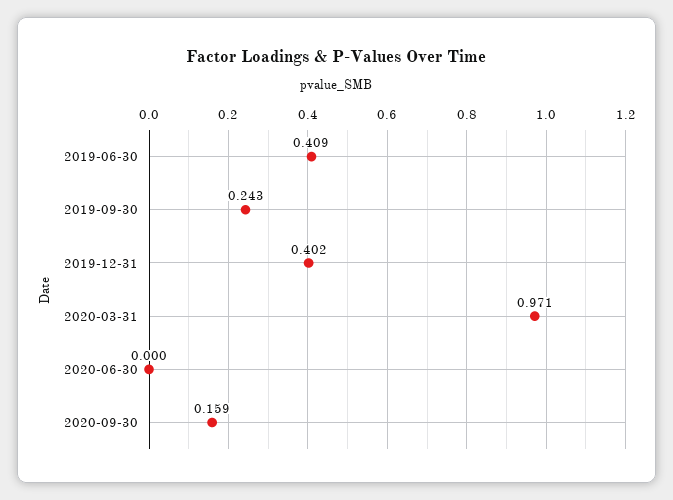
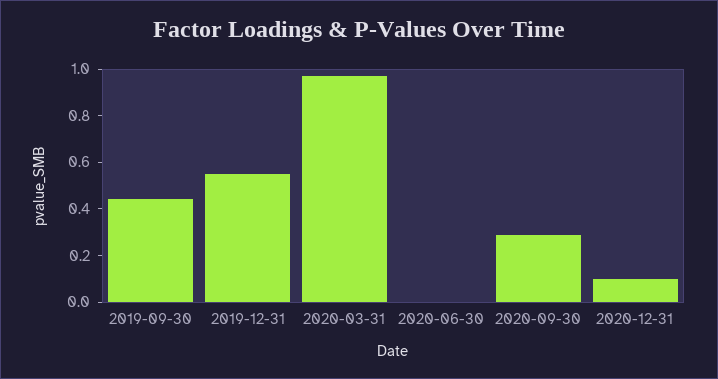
2019-06-30: 0.409 -> none
2019-09-30: 0.243 -> 0.45
2019-12-31: 0.402 -> 0.55
2020-09-30: 0.159 -> 0.3
2020-12-31: none -> 0.1

